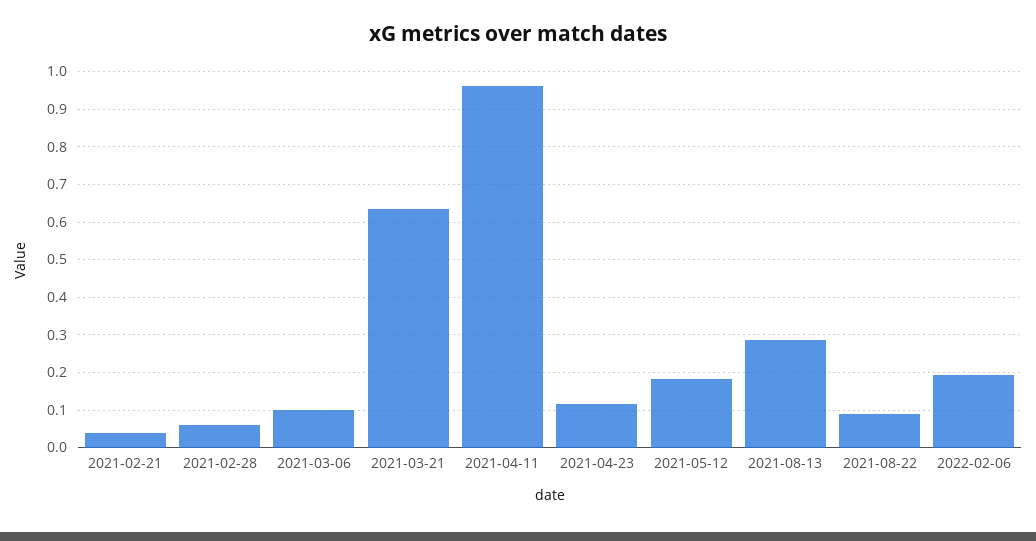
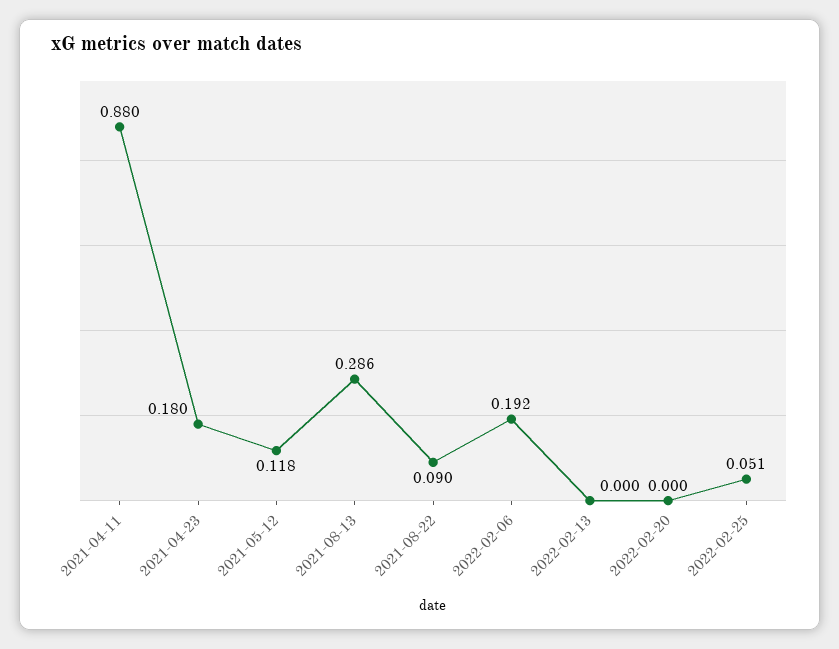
2021-02-21: 0.04 -> none
2021-02-28: 0.06 -> none
2021-03-06: 0.1 -> none
2021-03-21: 0.64 -> none
2021-04-11: 0.96 -> 0.88
2021-04-23: 0.12 -> 0.18
2021-05-12: 0.18 -> 0.118
2022-02-13: none -> 0
2022-02-20: none -> 0
2022-02-25: none -> 0.051

